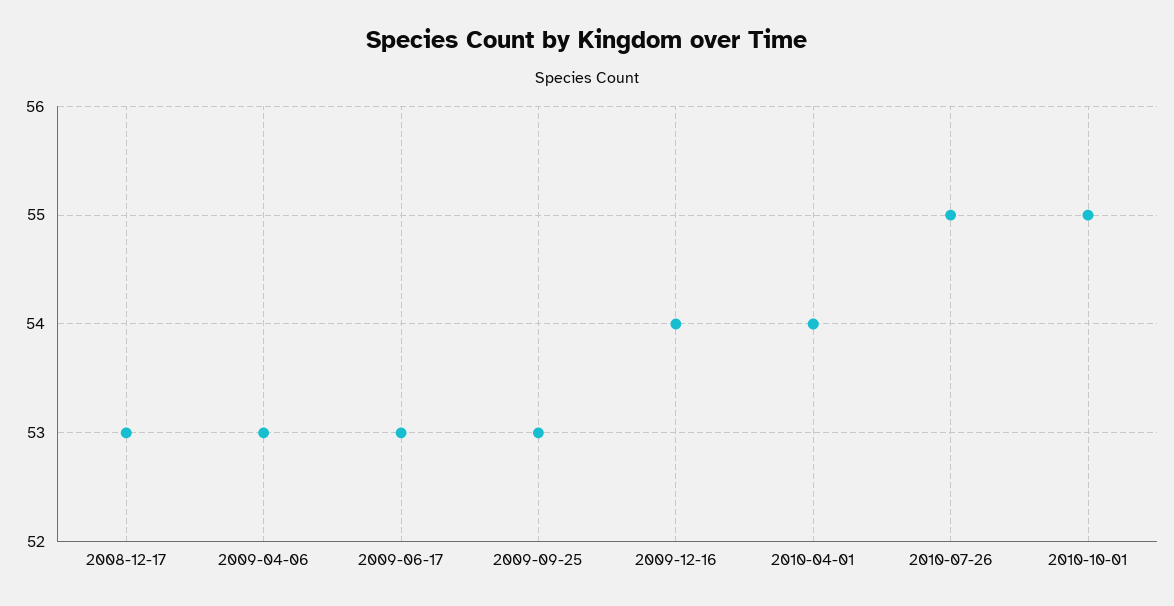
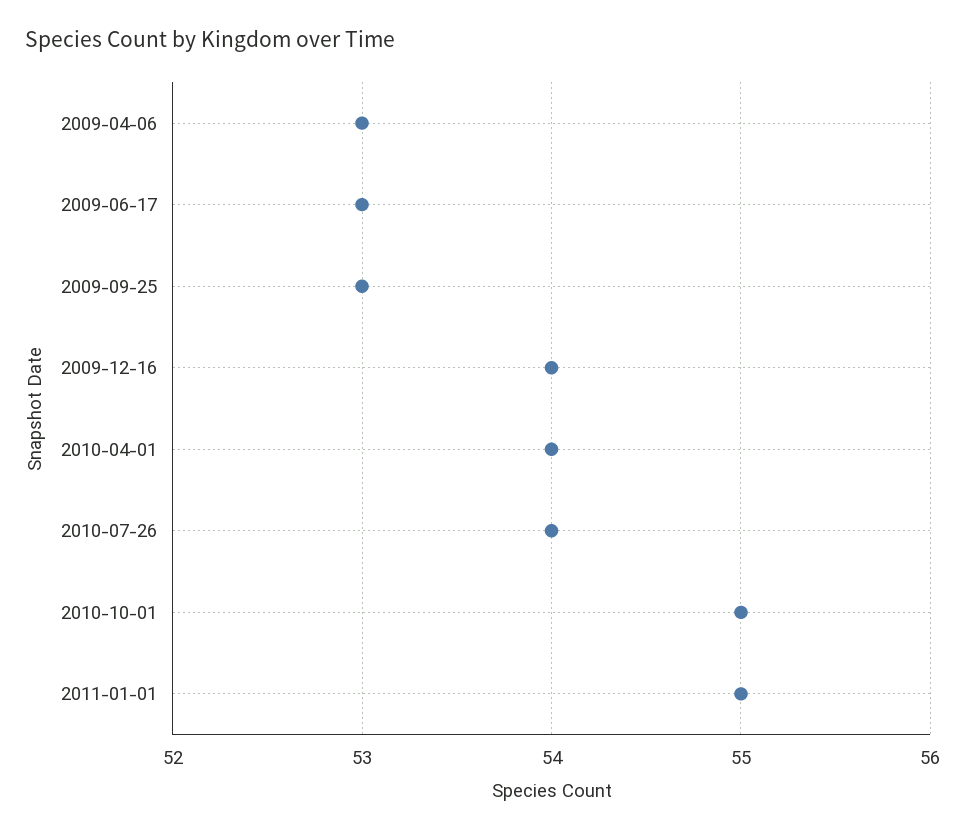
2008-12-17: 53 -> none
2010-07-26: 55 -> 54
2011-01-01: none -> 55

